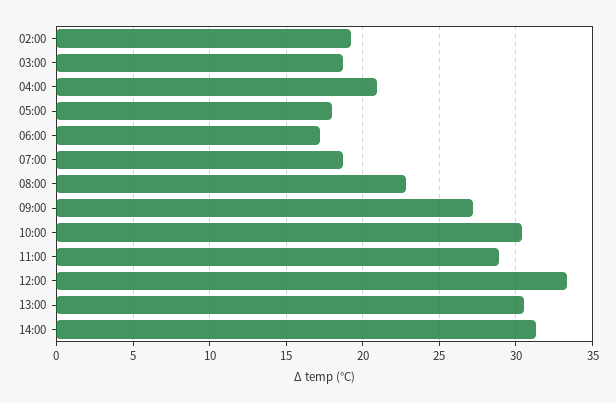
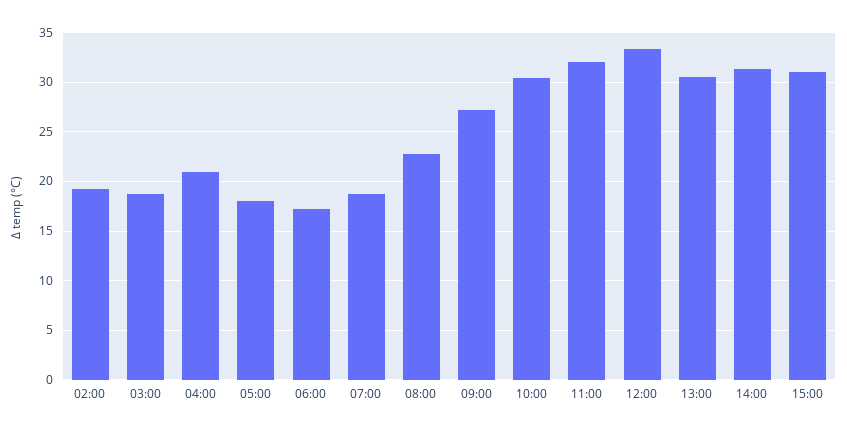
11:00: 29 -> 32
15:00: none -> 31

